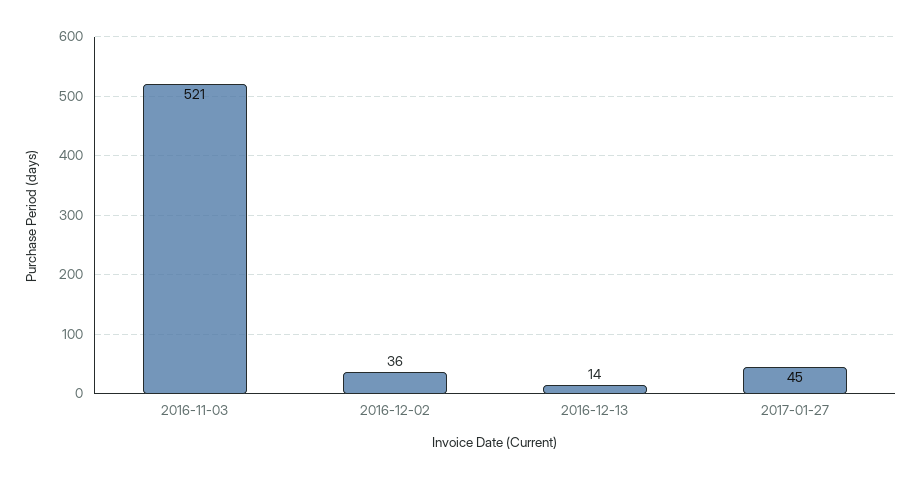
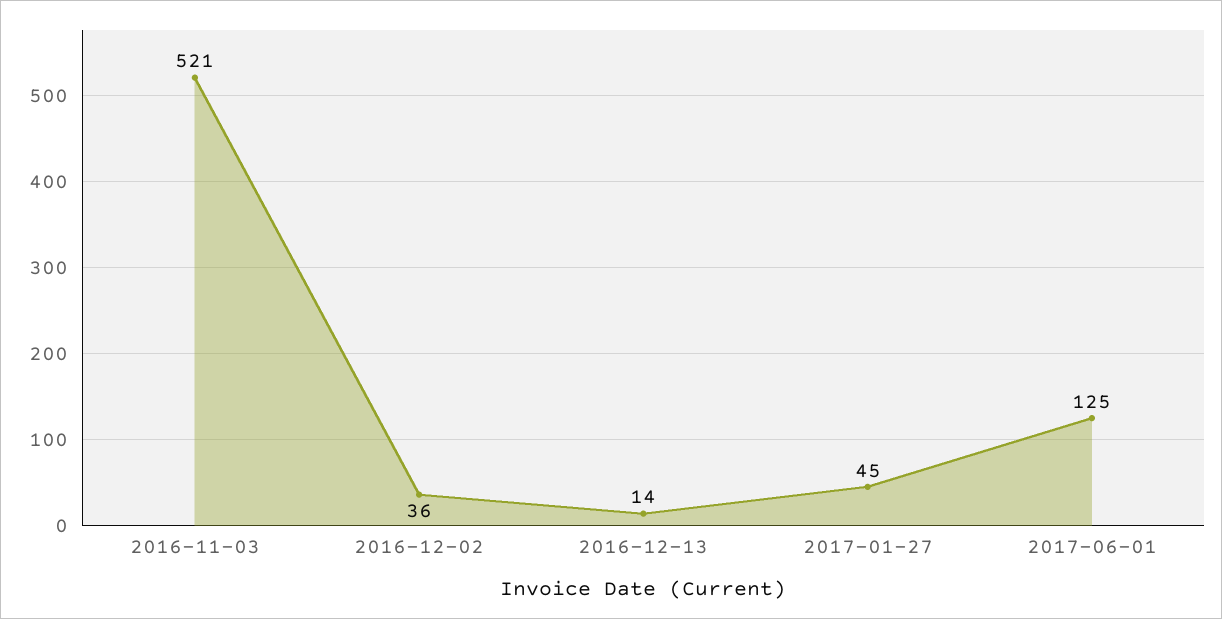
2017-06-01: none -> 125

